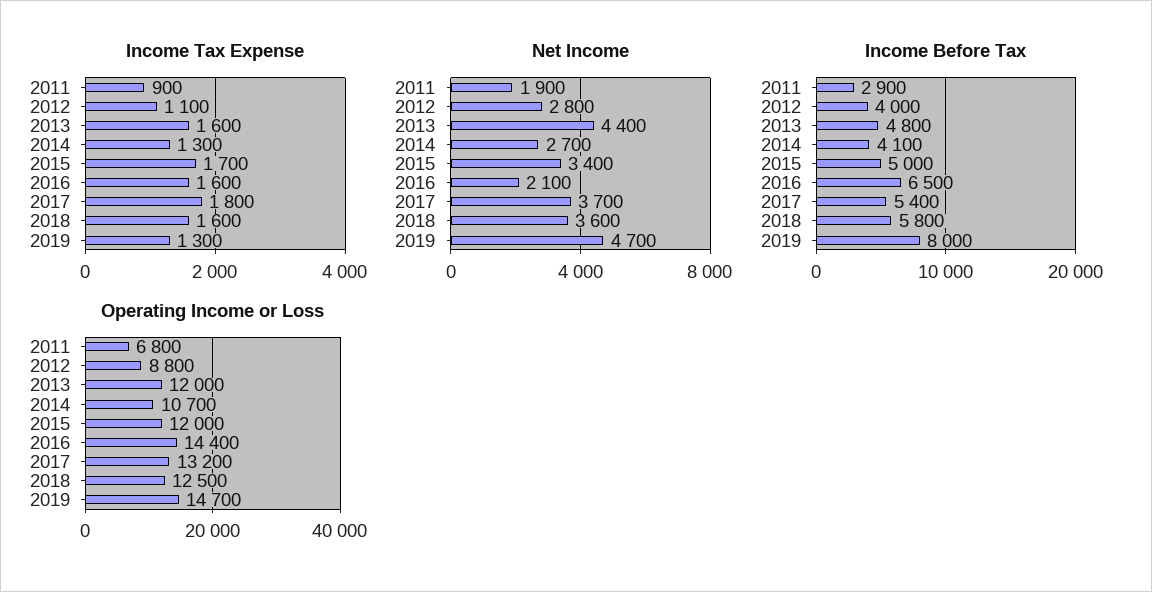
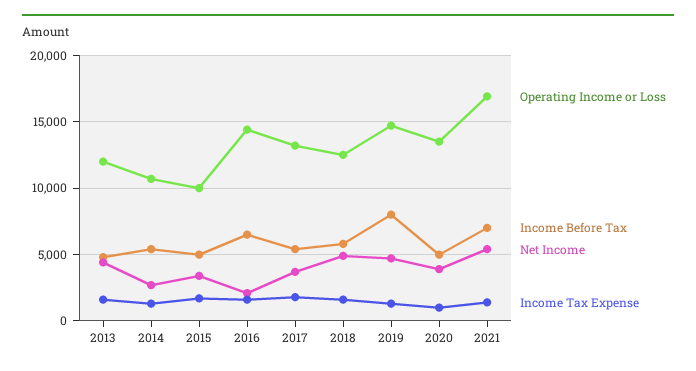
Income Tax Expense, 2011: 900 -> none
Income Tax Expense, 2012: 1100 -> none
Net Income, 2011: 1900 -> none
Net Income, 2012: 2800 -> none
Net Income, 2018: 3600 -> 5000
Income Before Tax, 2011: 2900 -> none
Income Before Tax, 2012: 4000 -> none
Income Before Tax, 2014: 4100 -> 5500
Operating Income or Loss, 2011: 6800 -> none
Operating Income or Loss, 2012: 8800 -> none
Operating Income or Loss, 2015: 12000 -> 10000
Operating Income or Loss, 2020: none -> 13500
Income Before Tax, 2020: none -> 5000
Net Income, 2020: none -> 4000
Income Tax Expense, 2020: none -> 1000
Operating Income or Loss, 2021: none -> 17000
Income Before Tax, 2021: none -> 7000
Net Income, 2021: none -> 5500
Income Tax Expense, 2021: none -> 1500

